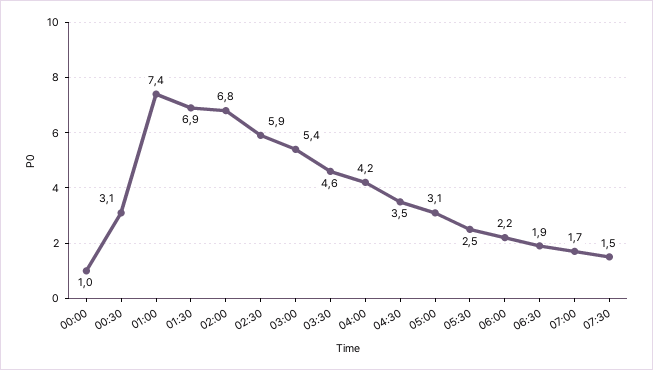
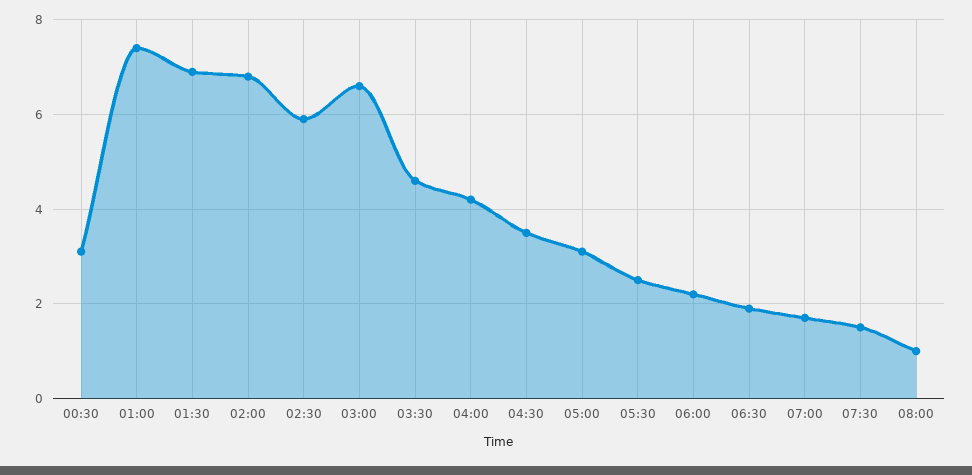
00:00: 1 -> none
03:00: 5.4 -> 6.5
08:00: none -> 1

